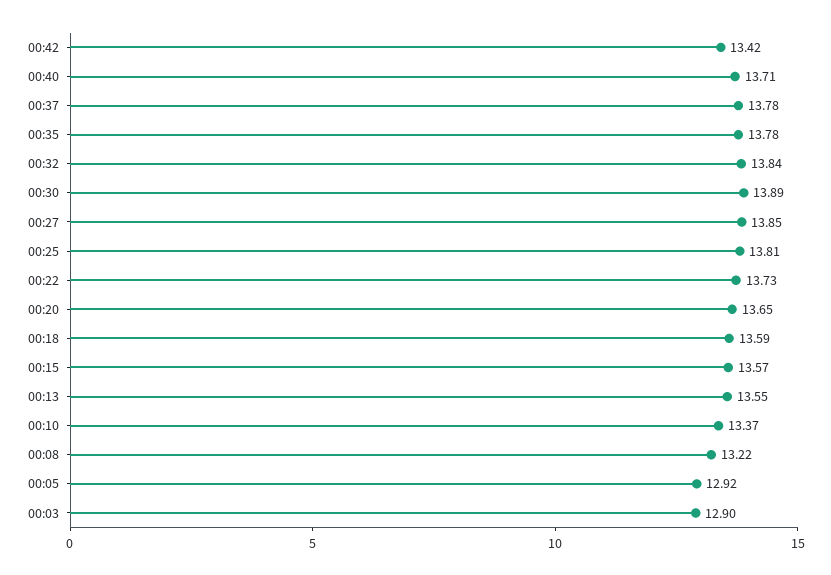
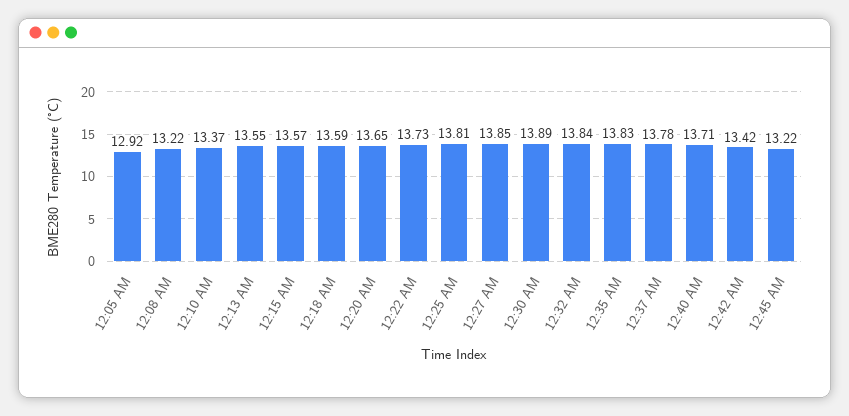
00:35: 13.78 -> 13.83
00:03: 12.9 -> none
12:45 AM: none -> 13.22

